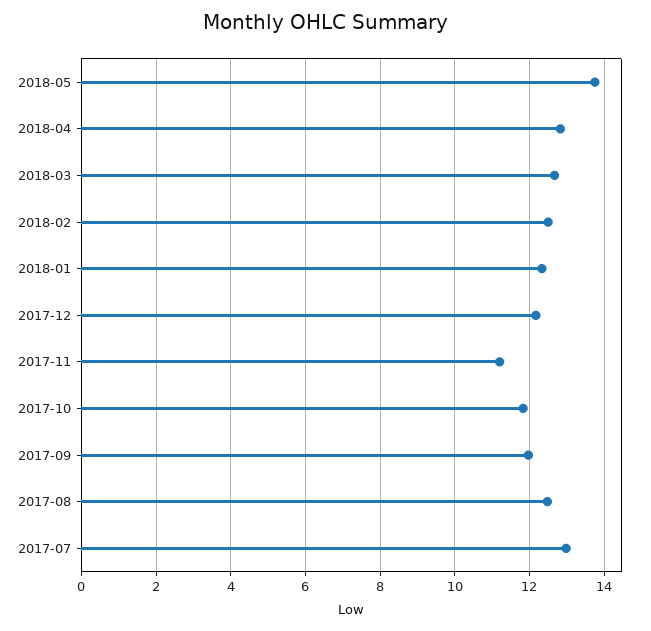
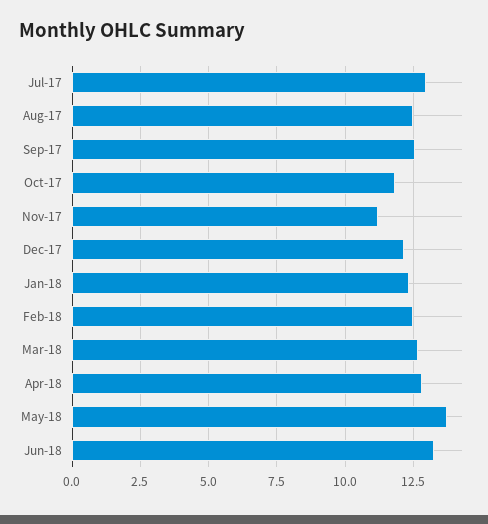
2017-09: 12 -> 12.5
Jun-18: none -> 13.25

